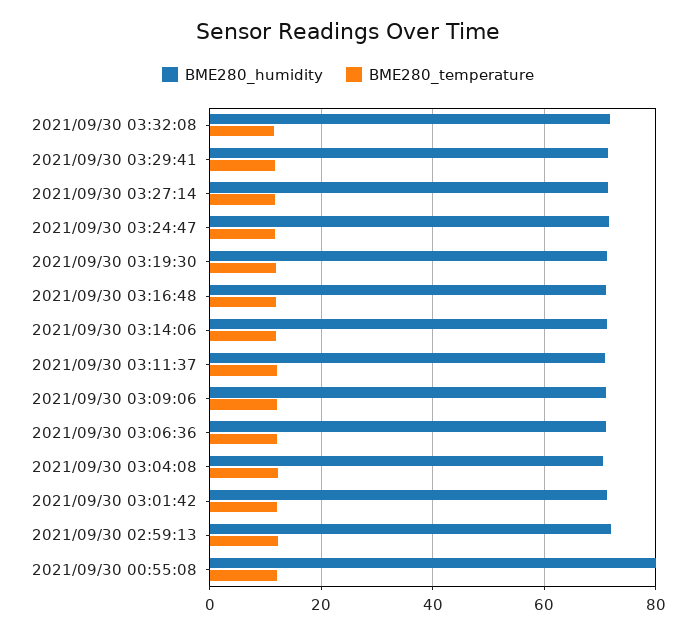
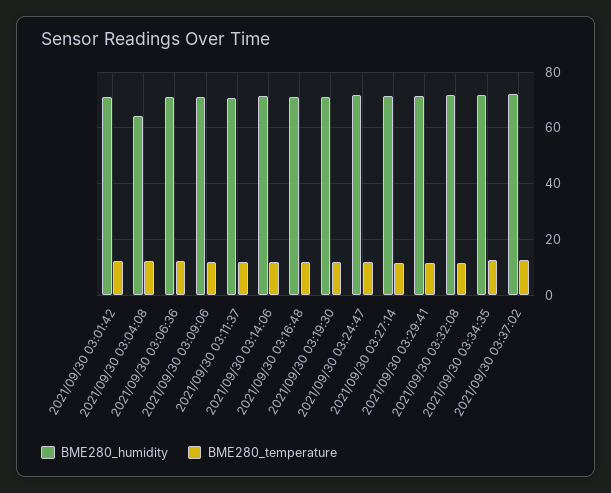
BME280_humidity, 2021/09/30 03:04:08: 70 -> 65
BME280_humidity, 2021/09/30 02:59:13: 72 -> none
BME280_temperature, 2021/09/30 02:59:13: 12 -> none
BME280_humidity, 2021/09/30 00:55:08: 80 -> none
BME280_temperature, 2021/09/30 00:55:08: 12 -> none
BME280_humidity, 2021/09/30 03:34:35: none -> 72.5
BME280_temperature, 2021/09/30 03:34:35: none -> 12.5
BME280_humidity, 2021/09/30 03:37:02: none -> 72.5
BME280_temperature, 2021/09/30 03:37:02: none -> 12.5

